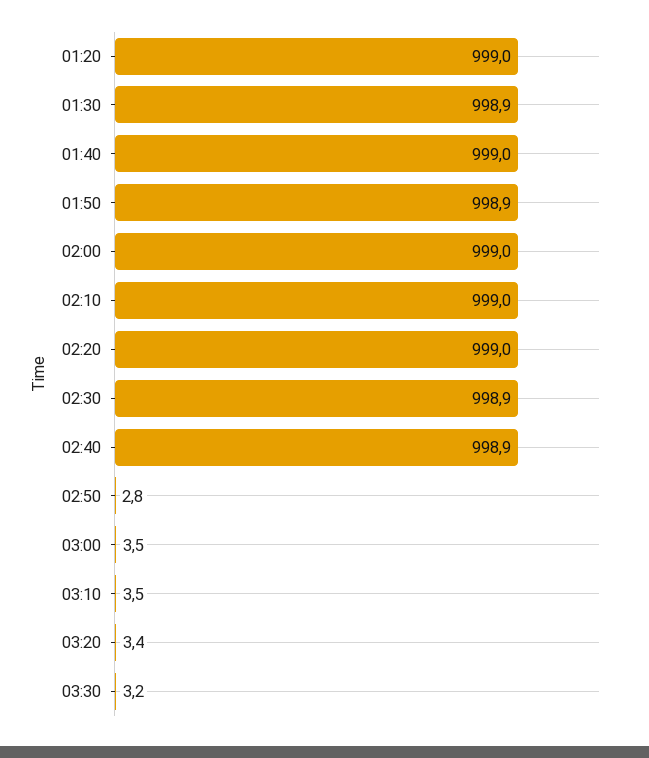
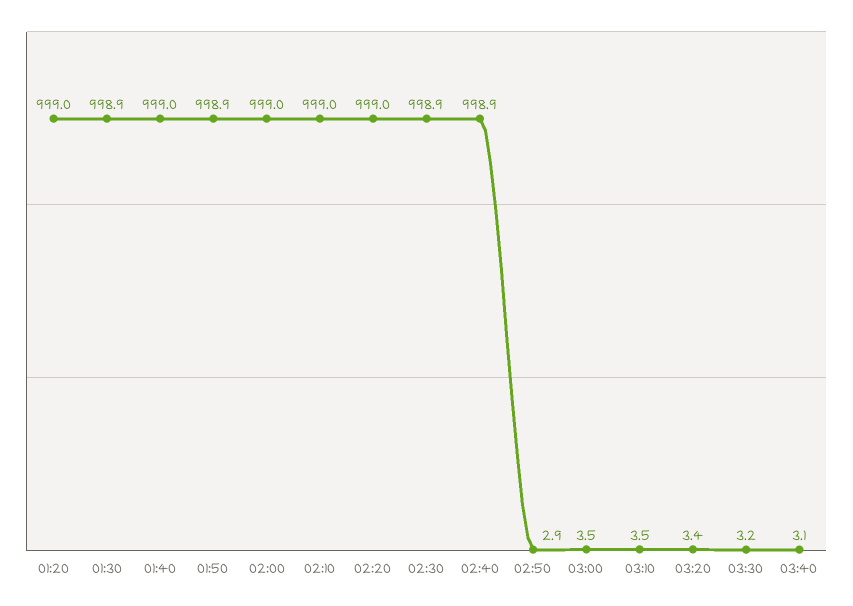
02:50: 2.8 -> 2.9
03:40: none -> 3.1

